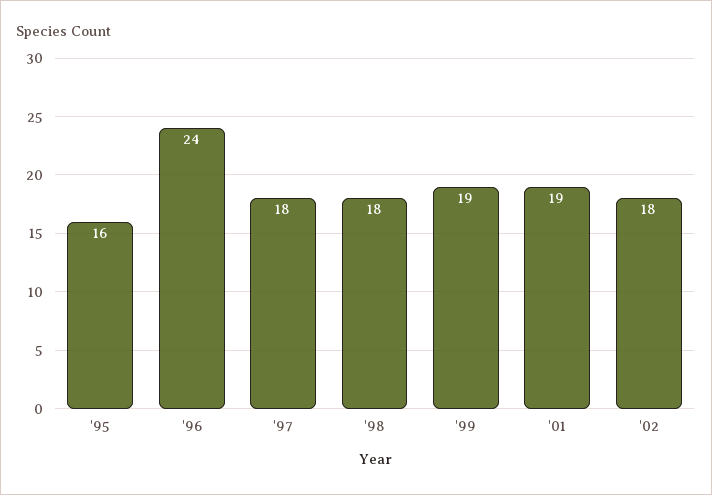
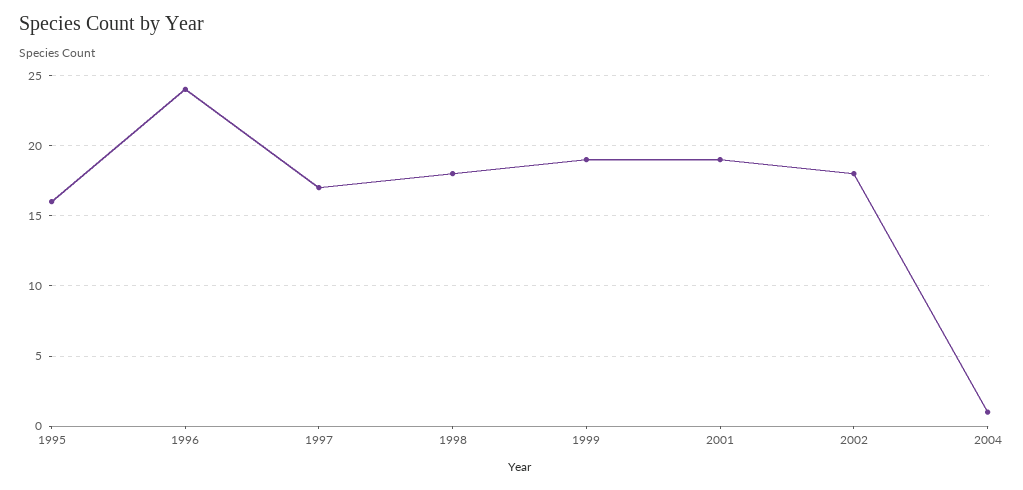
'97: 18 -> 17
2004: none -> 1

